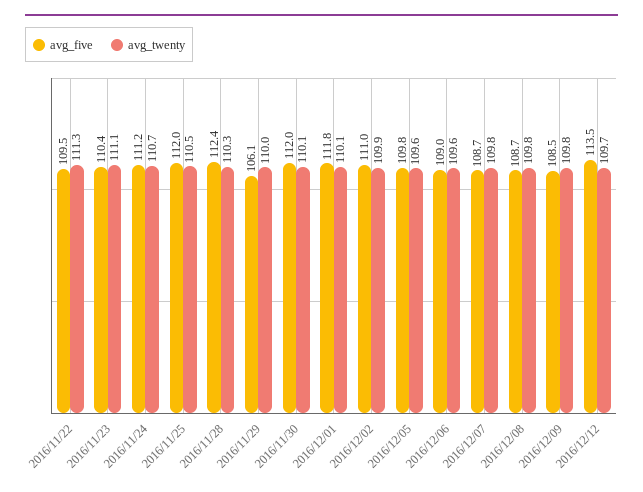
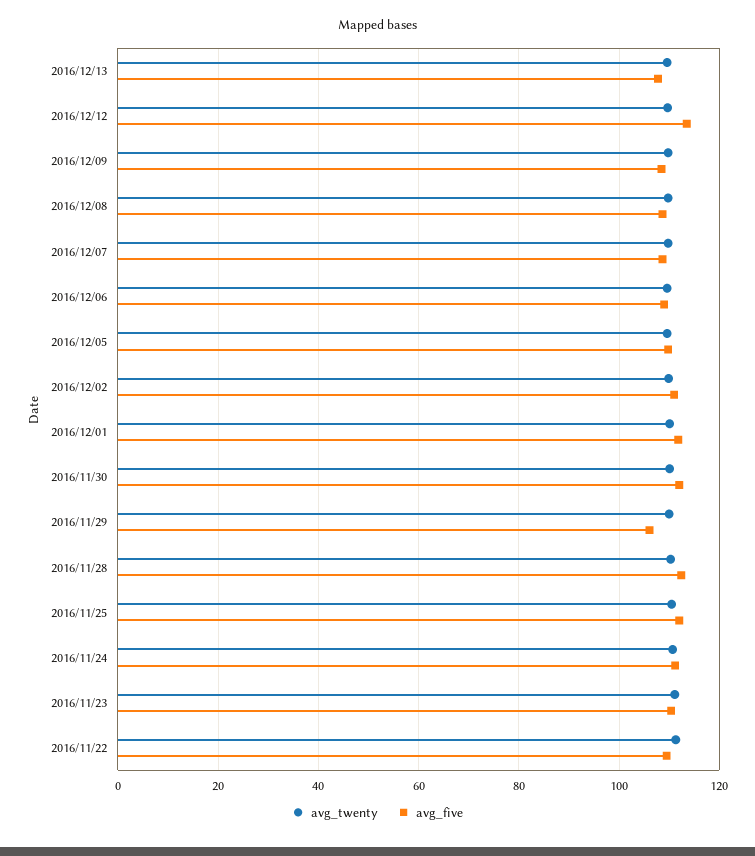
avg_twenty, 2016/12/13: none -> 110
avg_five, 2016/12/13: none -> 108

